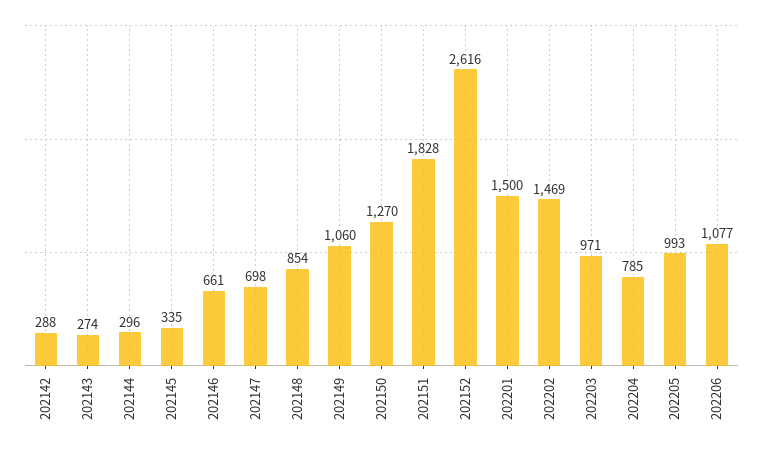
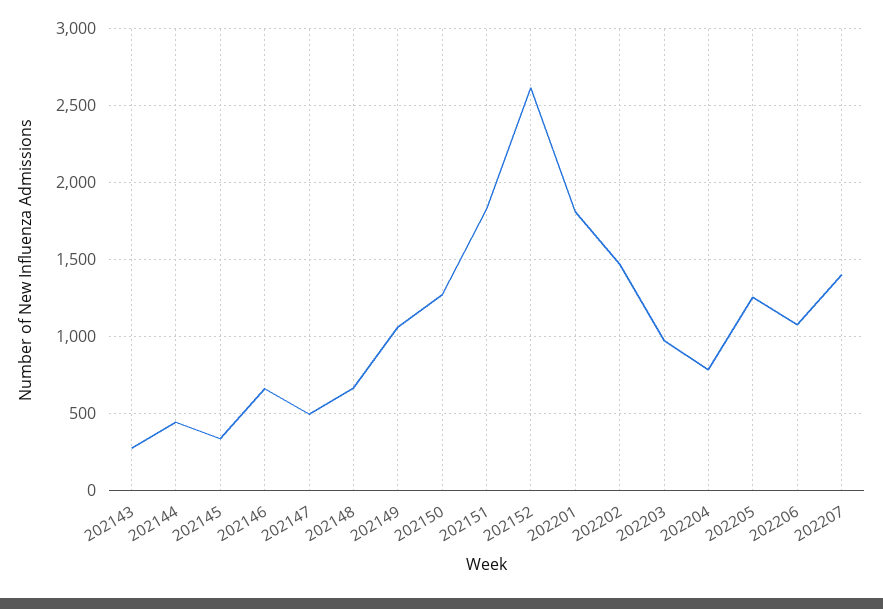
202142: 288 -> none
202144: 296 -> 450
202147: 698 -> 500
202148: 854 -> 650
202201: 1500 -> 1800
202205: 993 -> 1250
202207: none -> 1400

